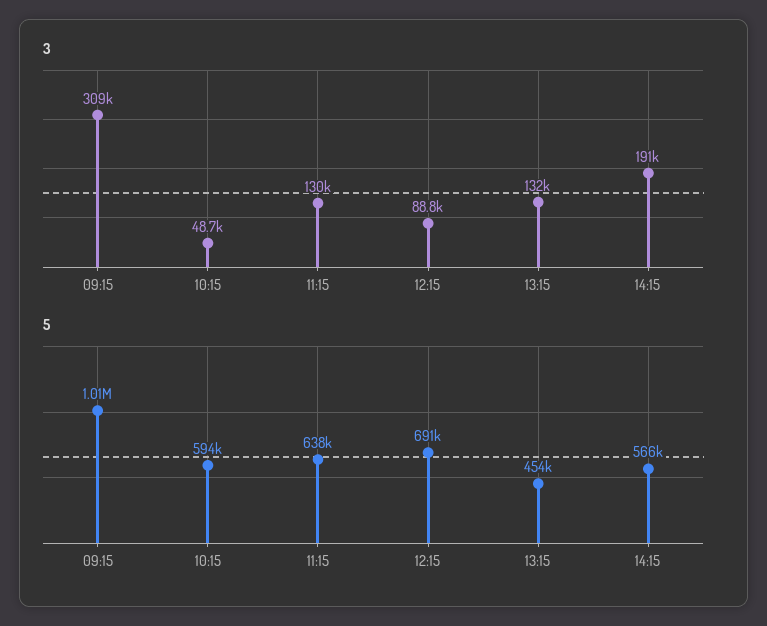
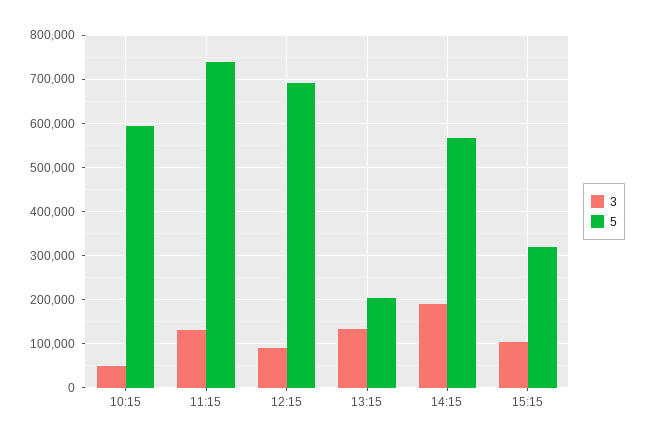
3, 09:15: 309000 -> none
5, 09:15: 1010000 -> none
5, 11:15: 638000 -> 740000
5, 13:15: 454000 -> 200000
3, 15:15: none -> 100000
5, 15:15: none -> 320000

